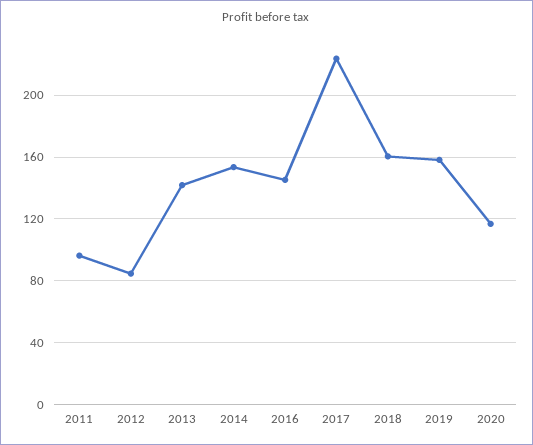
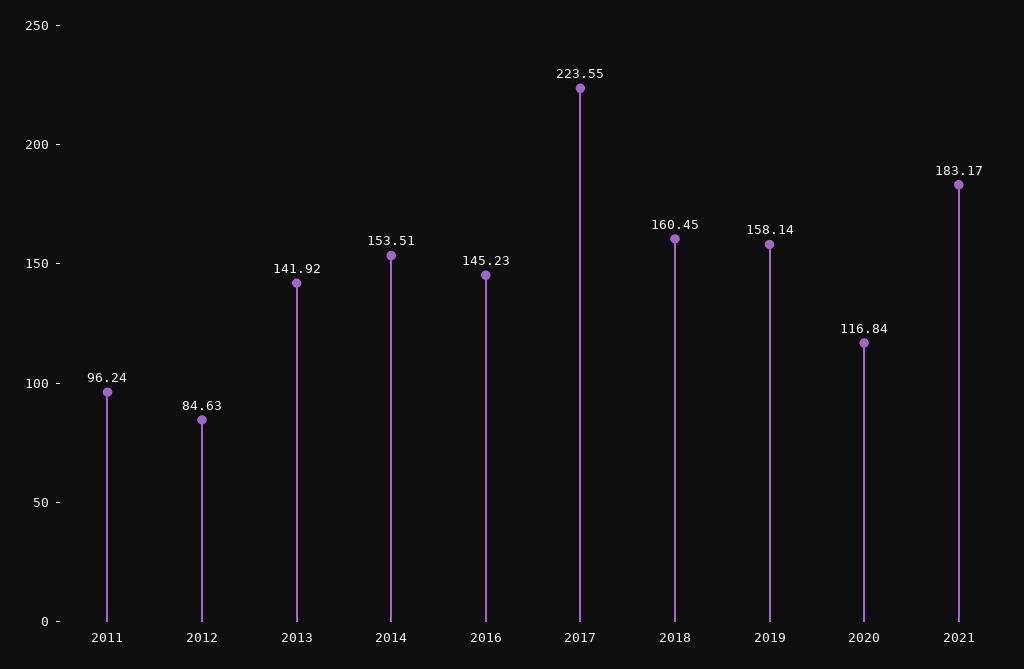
2021: none -> 183.17

